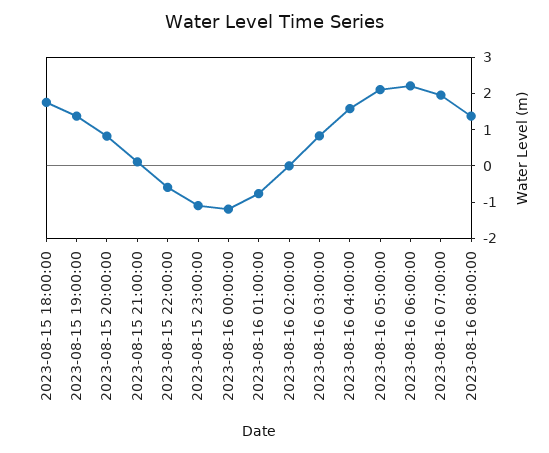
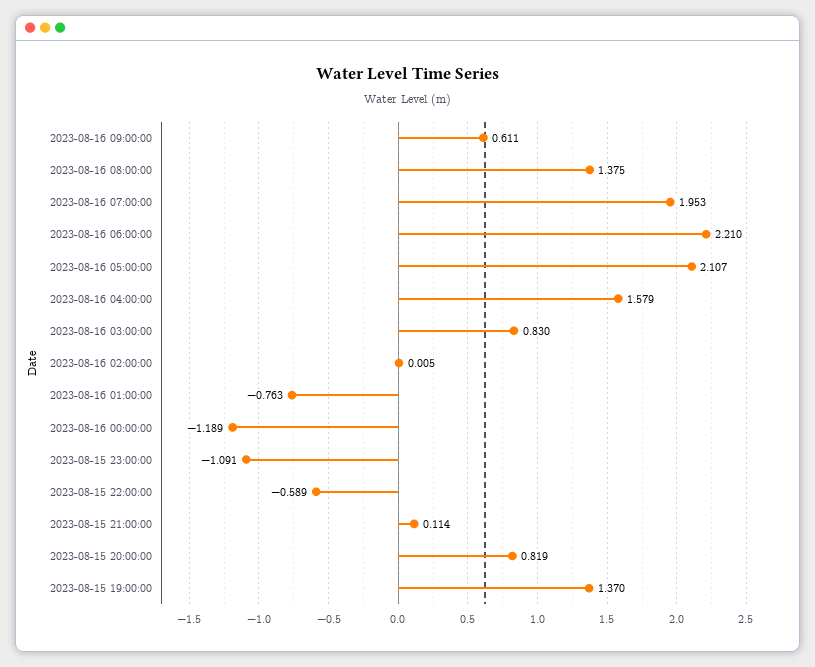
2023-08-15 18:00:00: 1.75 -> none
2023-08-16 09:00:00: none -> 0.611

